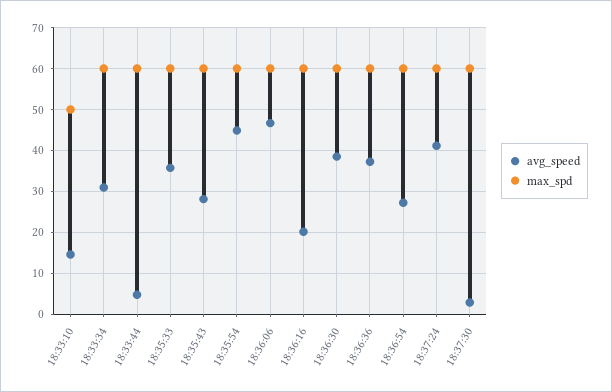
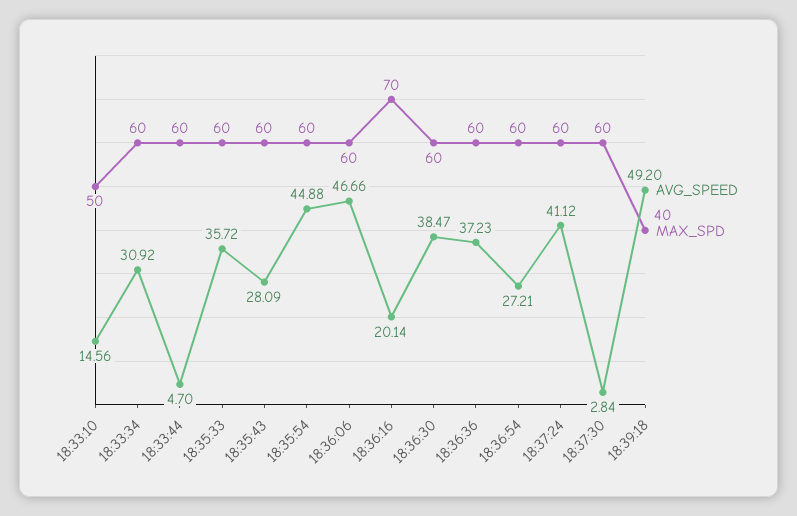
max_spd, 18:36:16: 60 -> 70
avg_speed, 18:39:18: none -> 49.2
max_spd, 18:39:18: none -> 40

